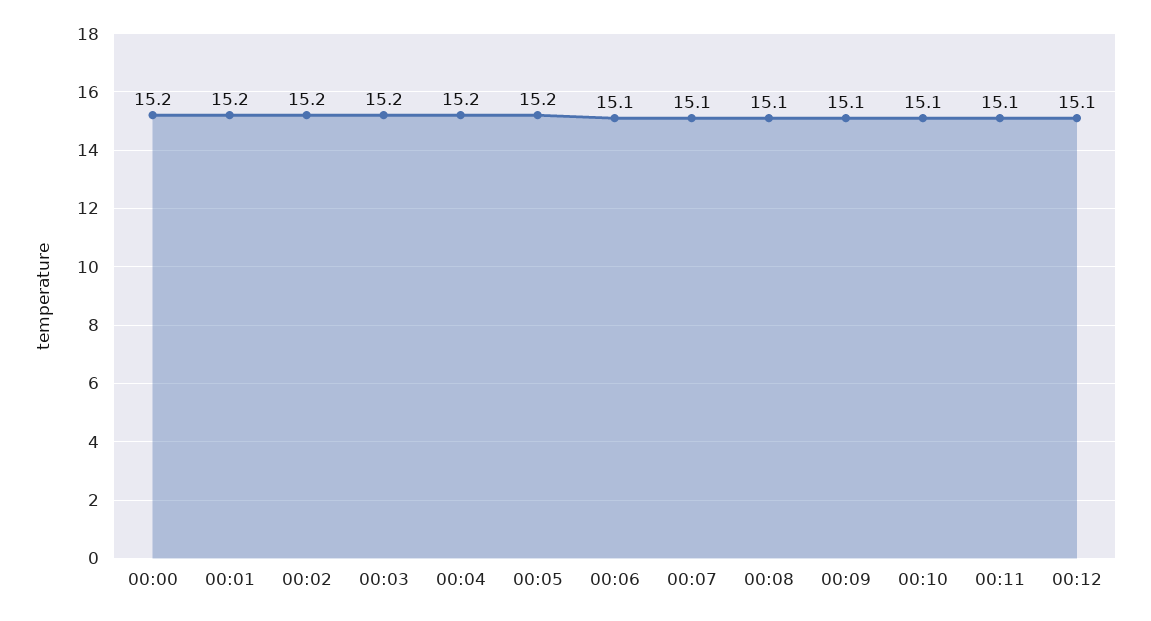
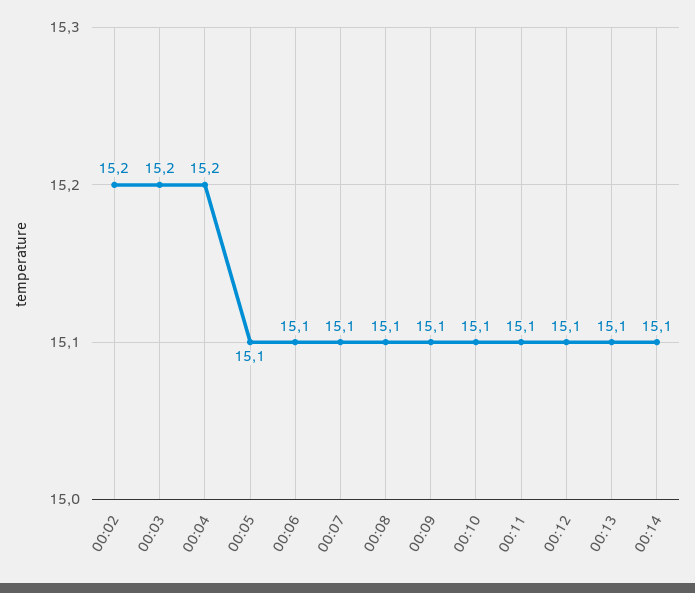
00:00: 15.2 -> none
00:01: 15.2 -> none
00:05: 15.2 -> 15.1
00:13: none -> 15.1
00:14: none -> 15.1

